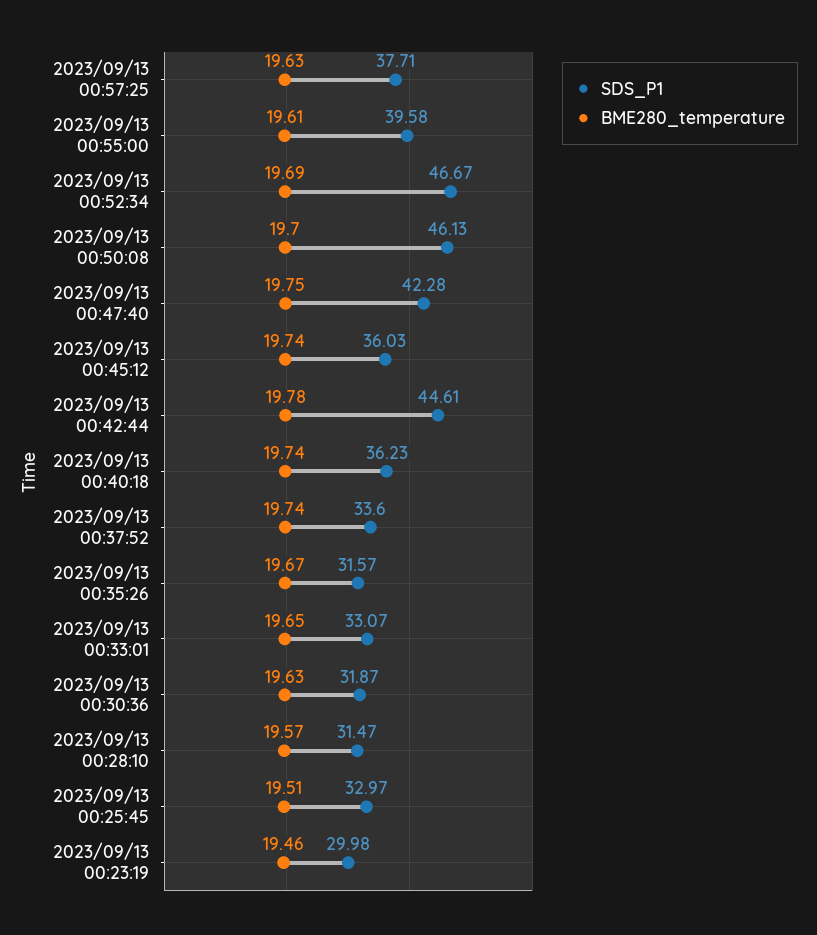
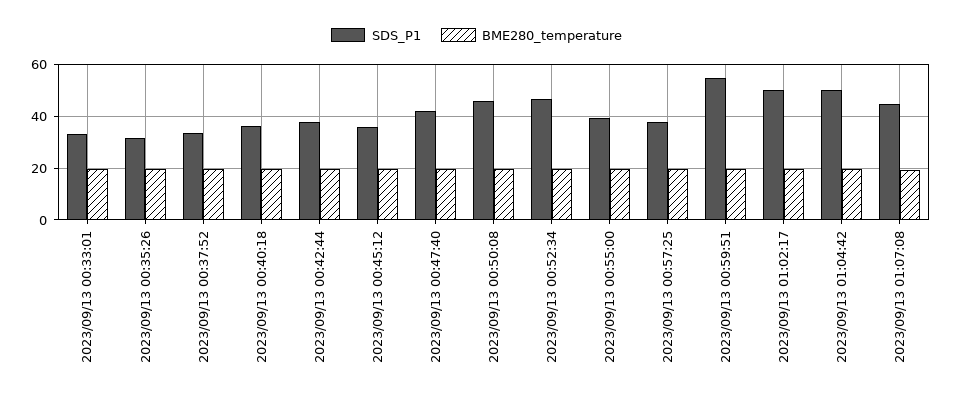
SDS_P1, 2023/09/13 00:42:44: 44.61 -> 37.5
SDS_P1, 2023/09/13 00:30:36: 31.87 -> none
BME280_temperature, 2023/09/13 00:30:36: 19.63 -> none
SDS_P1, 2023/09/13 00:28:10: 31.47 -> none
BME280_temperature, 2023/09/13 00:28:10: 19.57 -> none
SDS_P1, 2023/09/13 00:25:45: 32.97 -> none
BME280_temperature, 2023/09/13 00:25:45: 19.51 -> none
SDS_P1, 2023/09/13 00:23:19: 29.98 -> none
BME280_temperature, 2023/09/13 00:23:19: 19.46 -> none
SDS_P1, 2023/09/13 00:59:51: none -> 55
BME280_temperature, 2023/09/13 00:59:51: none -> 20
SDS_P1, 2023/09/13 01:02:17: none -> 50
BME280_temperature, 2023/09/13 01:02:17: none -> 20
SDS_P1, 2023/09/13 01:04:42: none -> 50
BME280_temperature, 2023/09/13 01:04:42: none -> 20
SDS_P1, 2023/09/13 01:07:08: none -> 45
BME280_temperature, 2023/09/13 01:07:08: none -> 20

